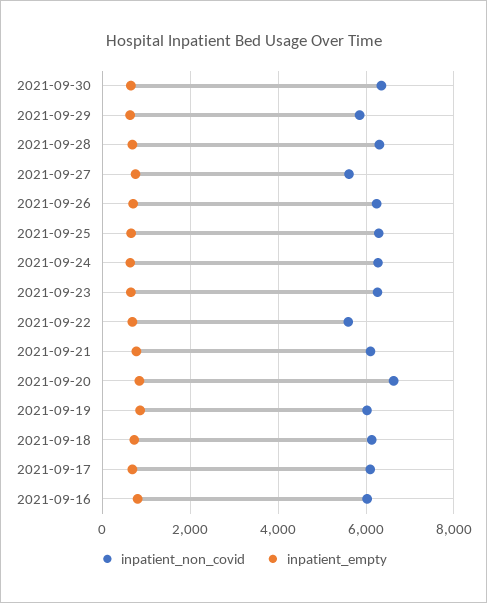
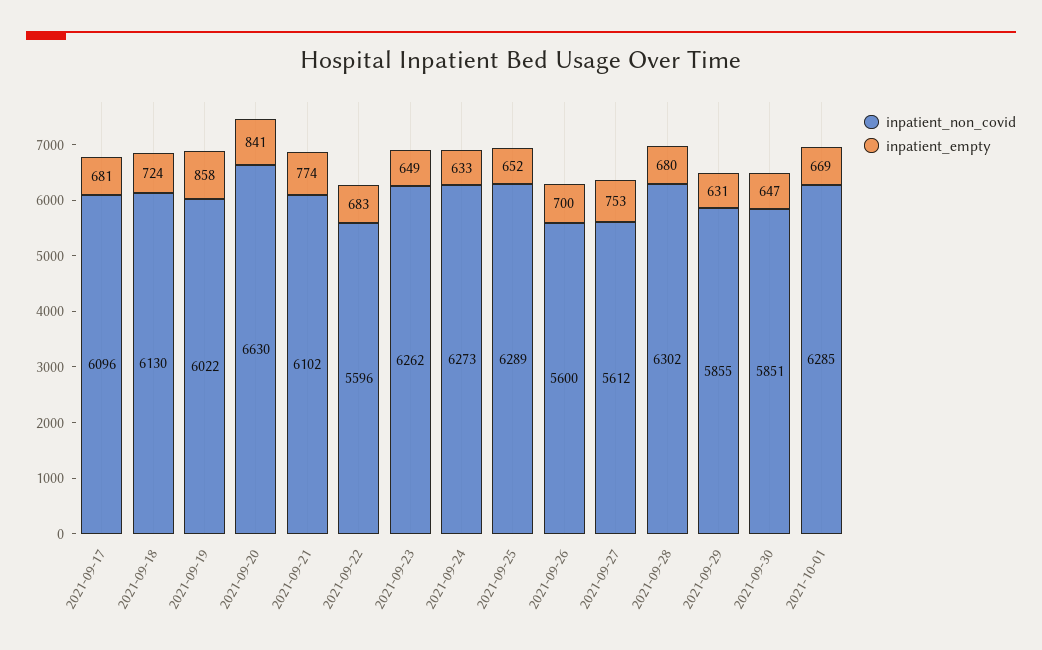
inpatient_non_covid, 2021-09-30: 6400 -> 5851
inpatient_non_covid, 2021-09-26: 6200 -> 5600
inpatient_non_covid, 2021-09-16: 6000 -> none
inpatient_empty, 2021-09-16: 800 -> none
inpatient_non_covid, 2021-10-01: none -> 6285
inpatient_empty, 2021-10-01: none -> 669

